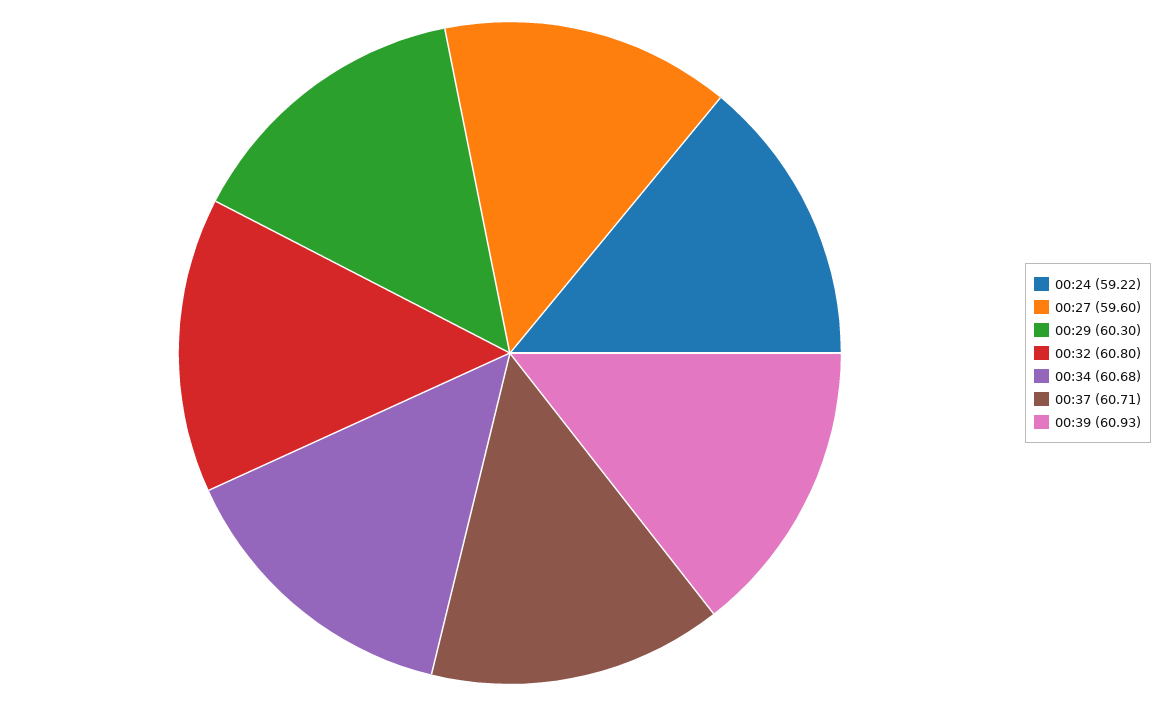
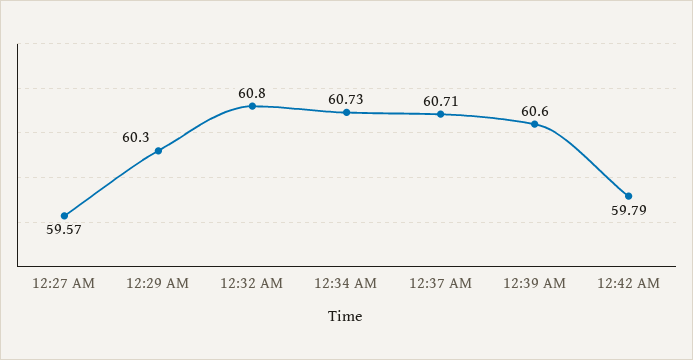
00:24: 59.22 -> none
00:27: 59.6 -> 59.57
00:34: 60.68 -> 60.73
00:39: 60.93 -> 60.6
12:42 AM: none -> 59.79

